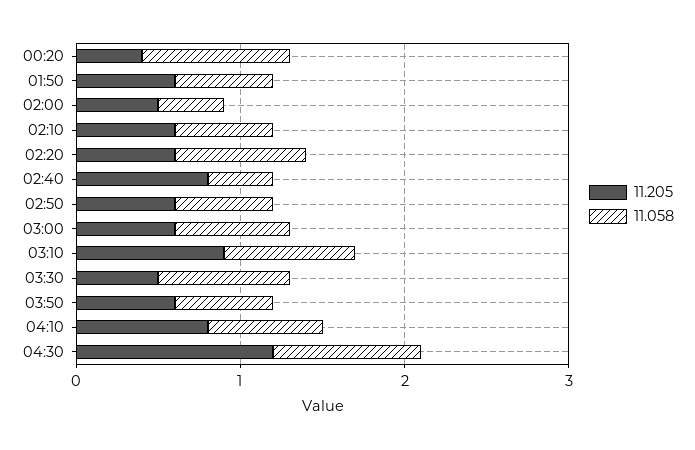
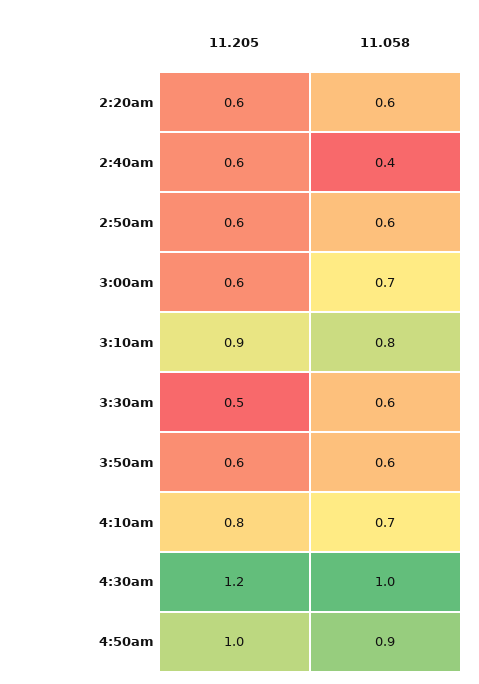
11.205, 00:20: 0.4 -> none
11.058, 00:20: 0.9 -> none
11.205, 01:50: 0.6 -> none
11.058, 01:50: 0.6 -> none
11.205, 02:00: 0.5 -> none
11.058, 02:00: 0.4 -> none
11.205, 02:10: 0.6 -> none
11.058, 02:10: 0.6 -> none
11.058, 02:20: 0.8 -> 0.6
11.205, 02:40: 0.8 -> 0.6
11.058, 03:30: 0.8 -> 0.6
11.058, 04:30: 0.9 -> 1
11.205, 4:50am: none -> 1
11.058, 4:50am: none -> 0.9

